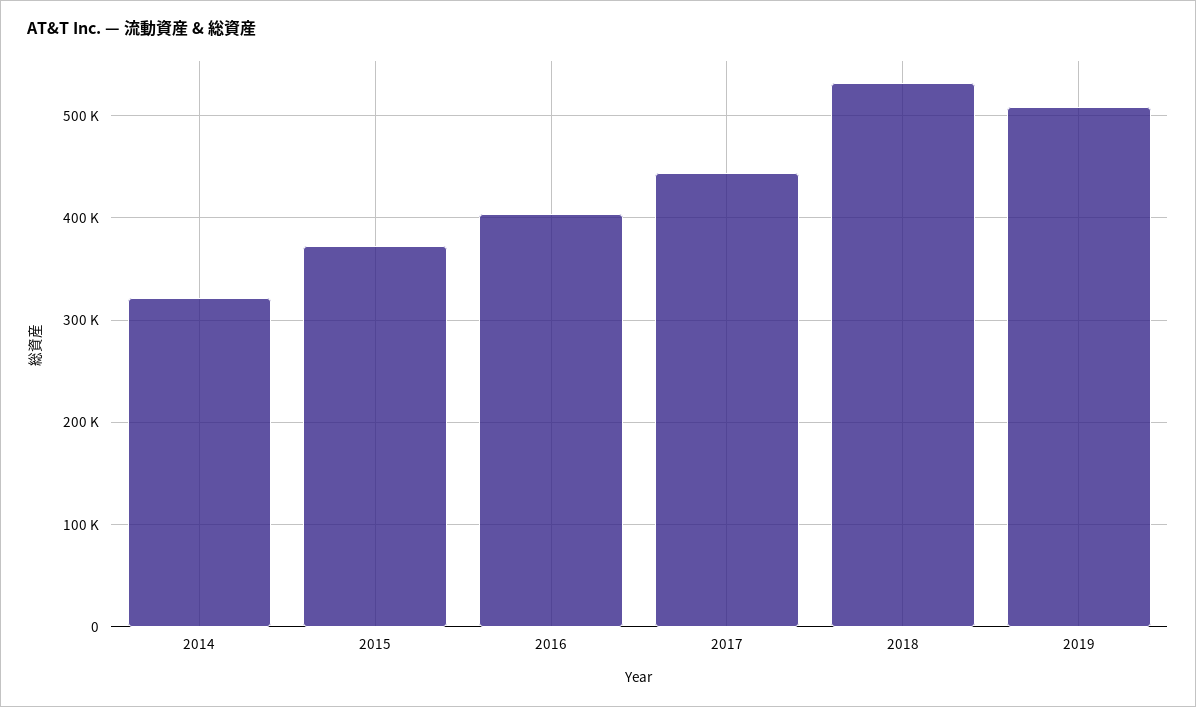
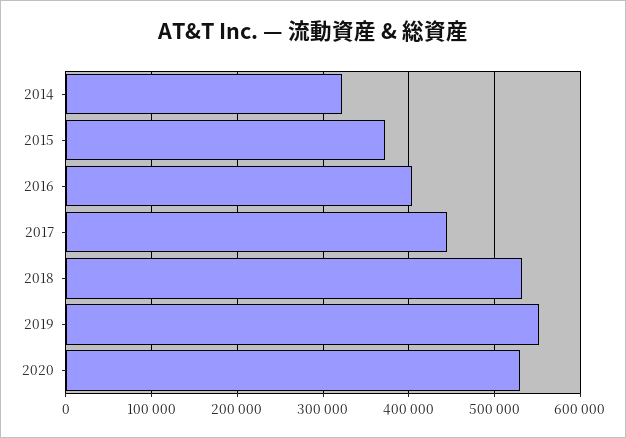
2019: 510000 -> 550000
2020: none -> 530000

